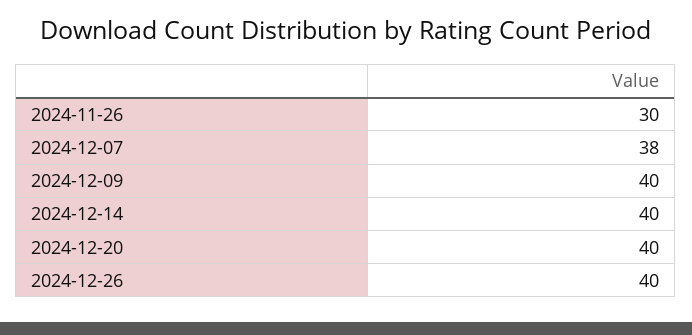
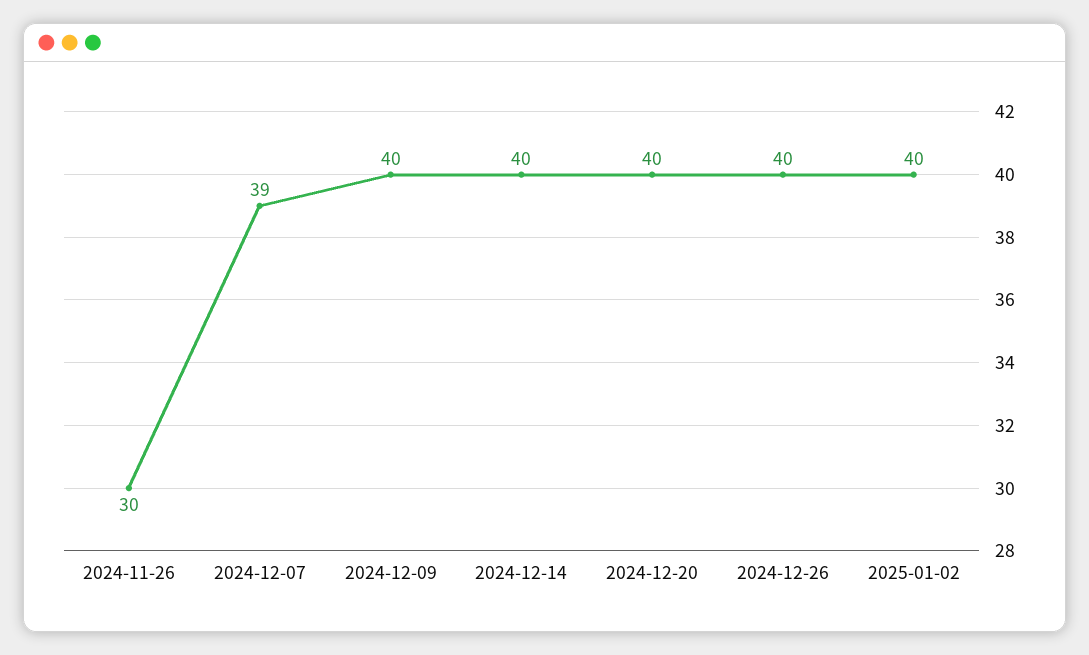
2024-12-07: 38 -> 39
2025-01-02: none -> 40

